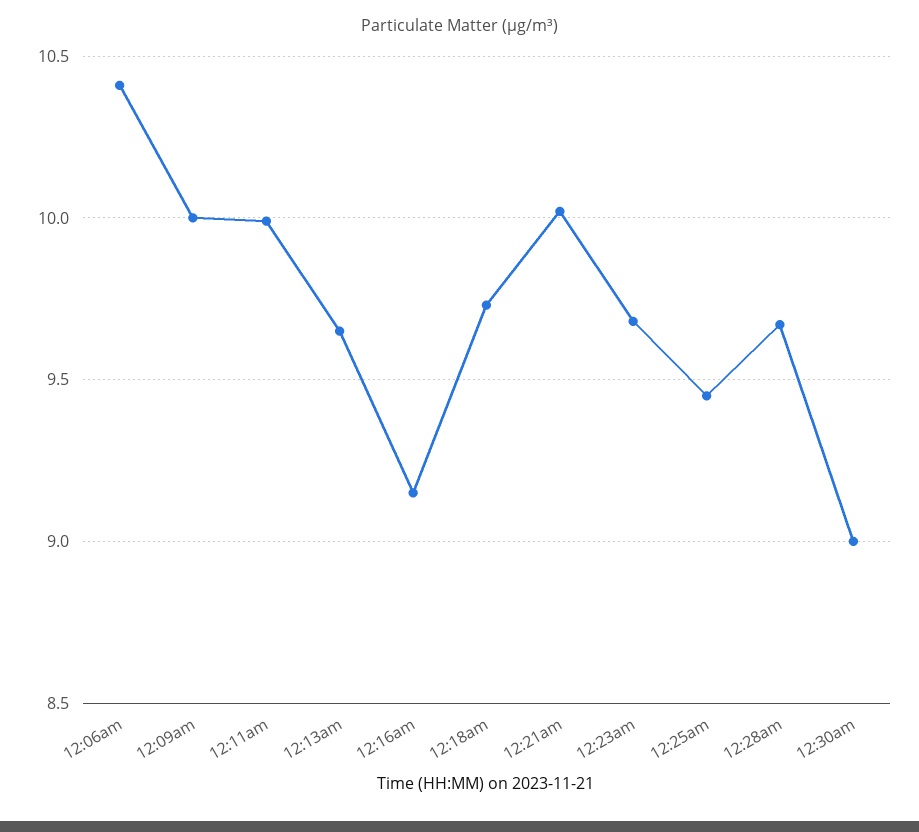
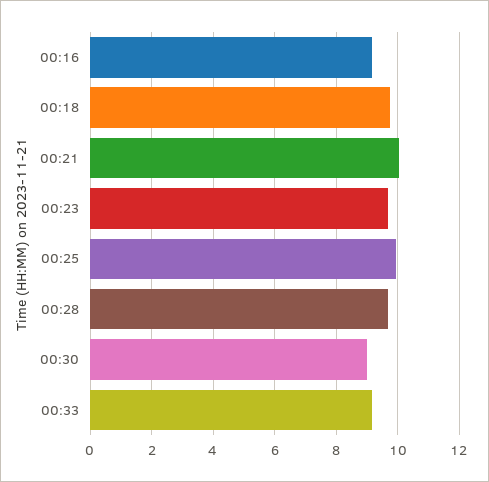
12:06am: 10.4 -> none
12:09am: 10 -> none
12:11am: 10 -> none
12:13am: 9.65 -> none
12:25am: 9.45 -> 10
00:33: none -> 9.2

